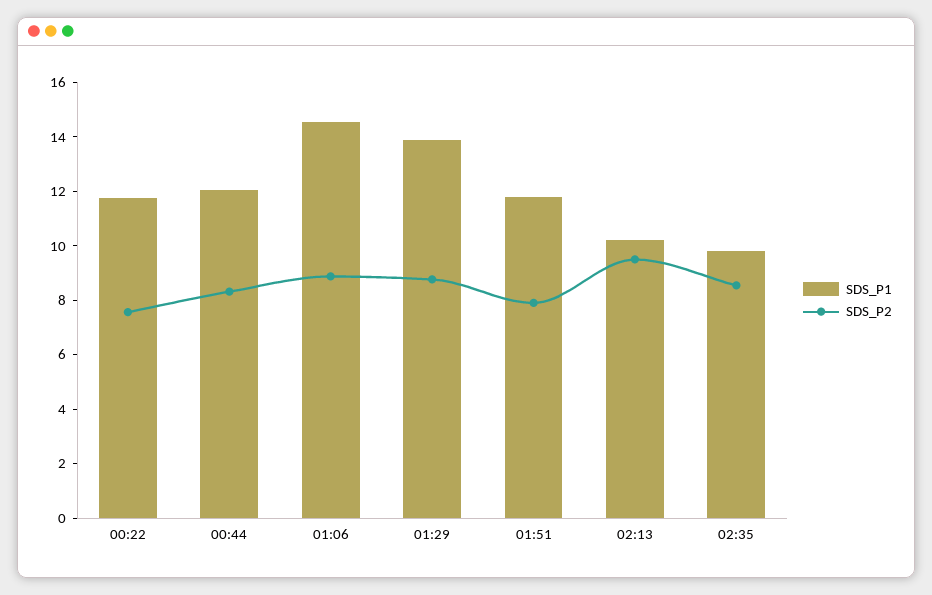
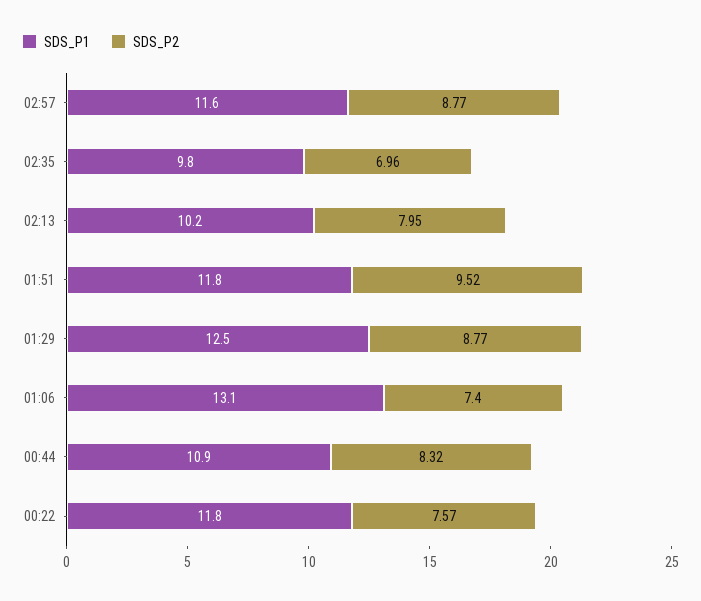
SDS_P1, 00:44: 12 -> 10.9
SDS_P1, 01:06: 14.5 -> 13.1
SDS_P2, 01:06: 9 -> 7.4
SDS_P1, 01:29: 14 -> 12.5
SDS_P2, 01:51: 8 -> 9.52
SDS_P2, 02:13: 9.5 -> 7.95
SDS_P2, 02:35: 8.5 -> 6.96
SDS_P1, 02:57: none -> 11.6
SDS_P2, 02:57: none -> 8.77

